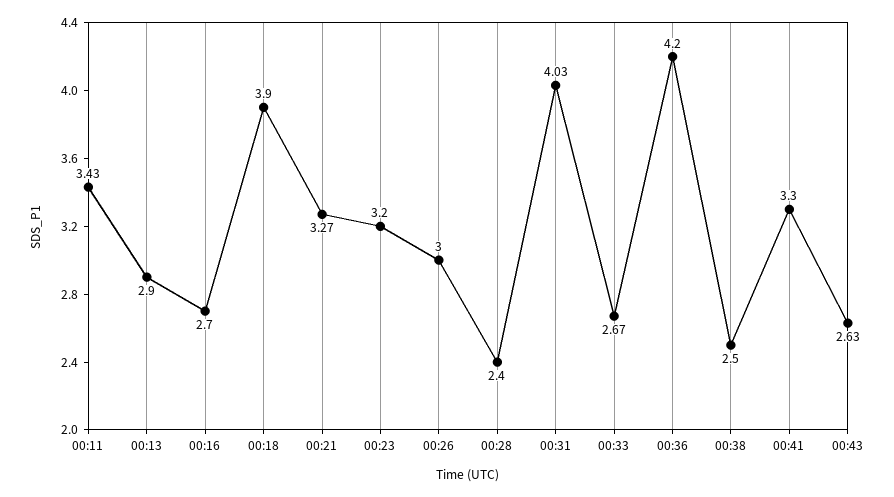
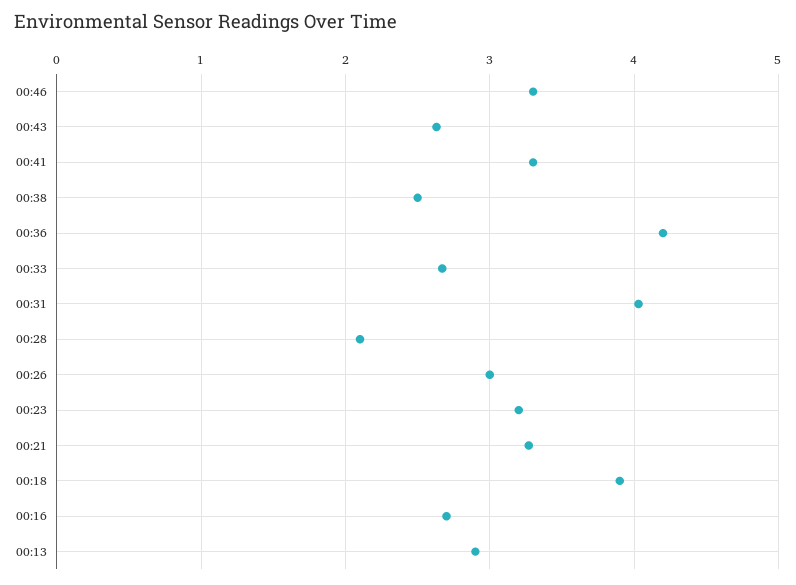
00:11: 3.43 -> none
00:28: 2.4 -> 2.1
00:46: none -> 3.3

